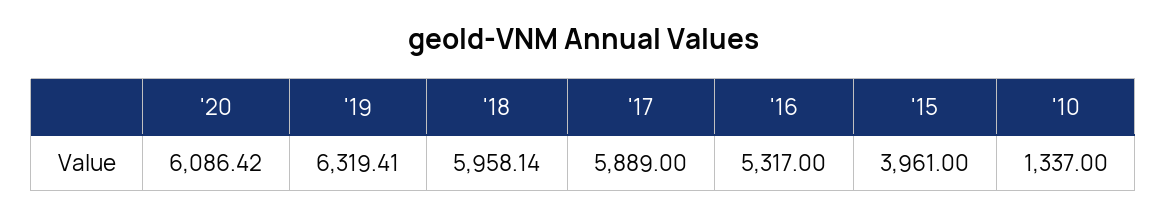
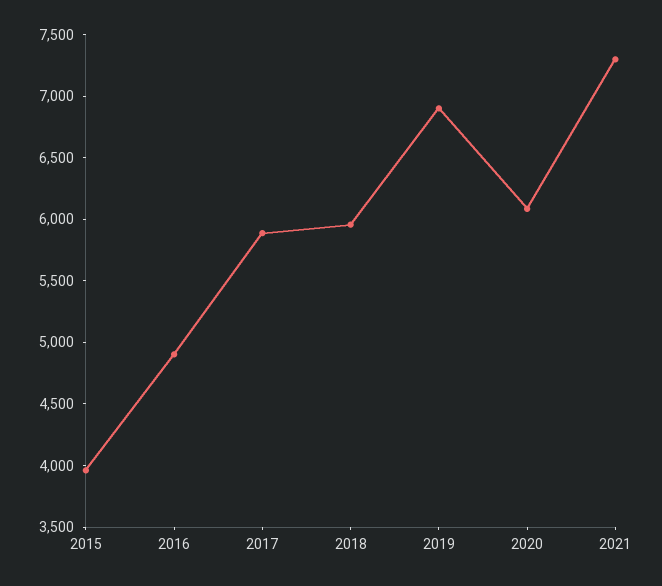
'19: 6319.41 -> 6900
'16: 5317 -> 4900
'10: 1337 -> none
2021: none -> 7300

